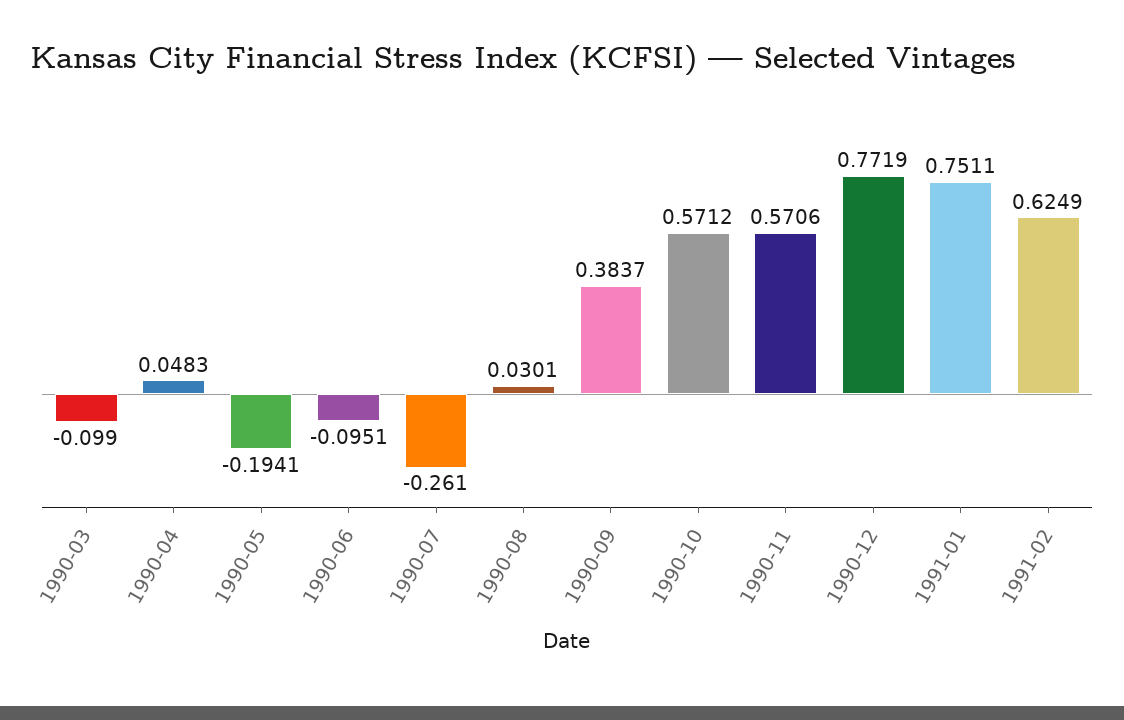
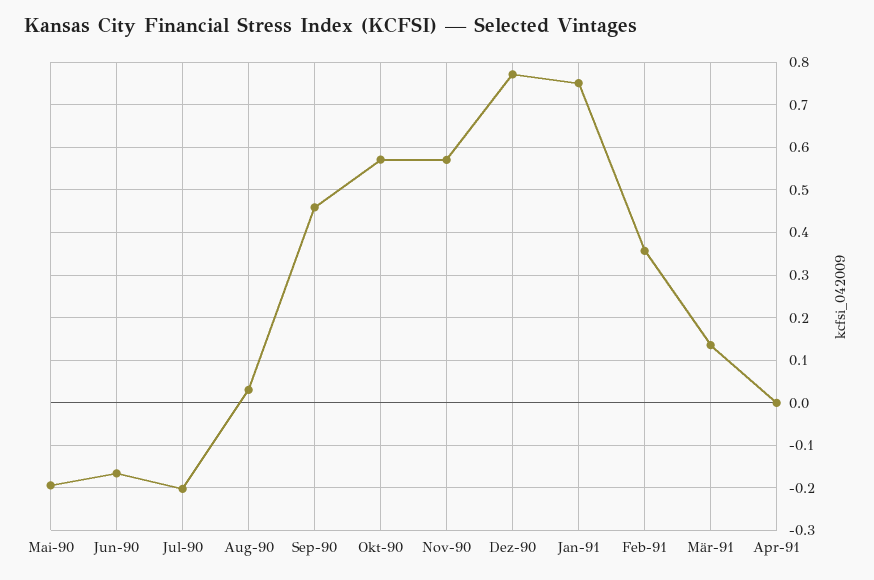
1990-03: -0.099 -> none
1990-04: 0.0483 -> none
1990-06: -0.0951 -> -0.16
1990-07: -0.261 -> -0.2
1990-09: 0.3837 -> 0.46
1991-02: 0.6249 -> 0.36
Mär-91: none -> 0.14
Apr-91: none -> 0

